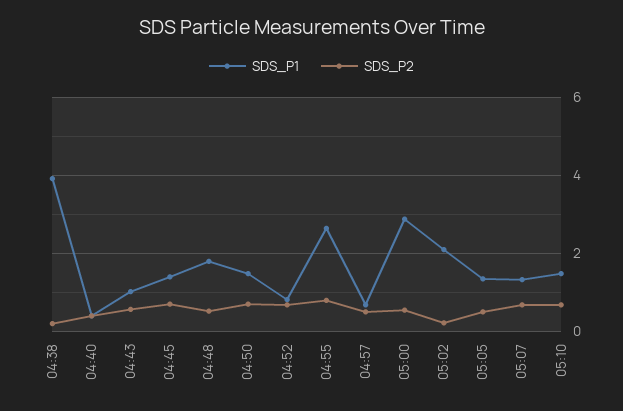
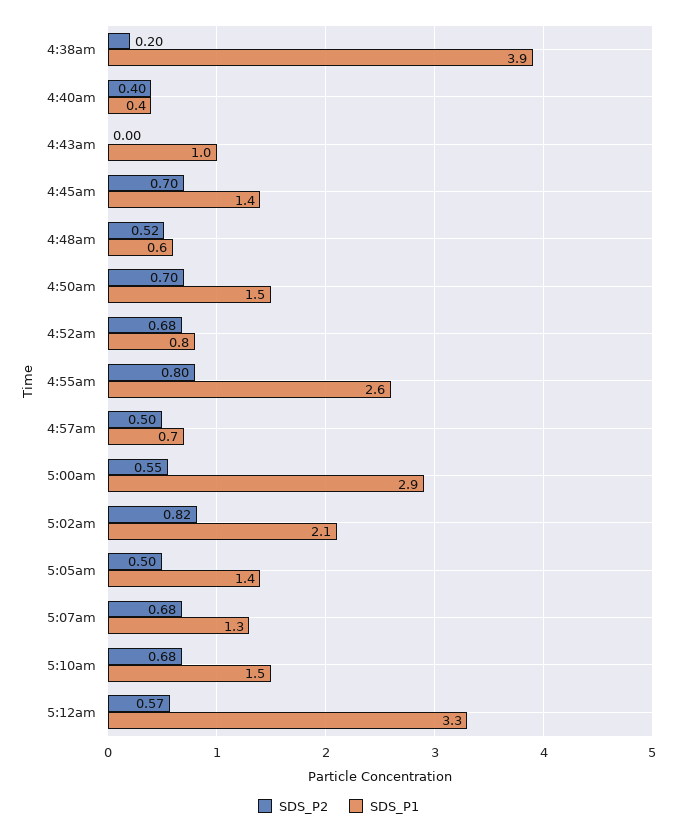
SDS_P2, 04:43: 0.6 -> 0
SDS_P1, 04:48: 1.8 -> 0.6
SDS_P2, 05:02: 0.2 -> 0.82
SDS_P2, 5:12am: none -> 0.57
SDS_P1, 5:12am: none -> 3.3

